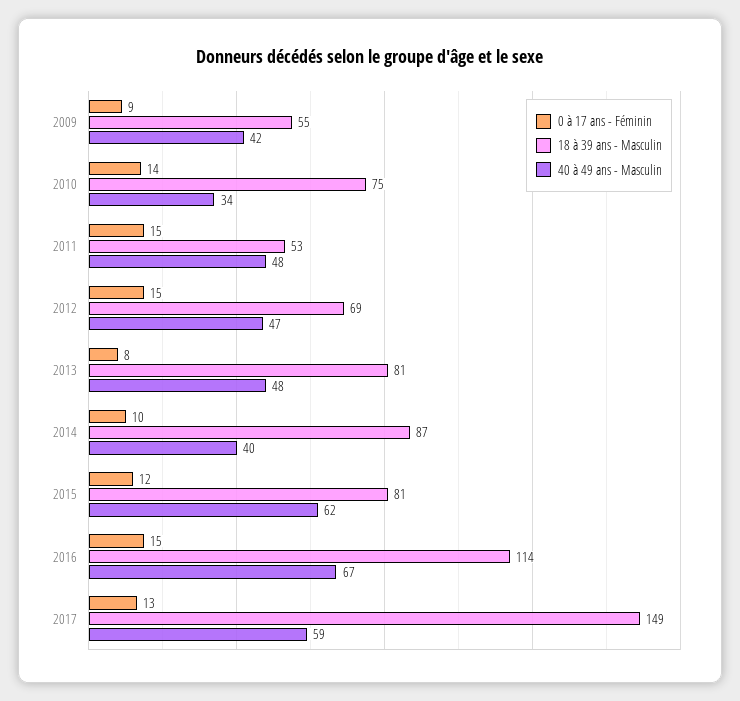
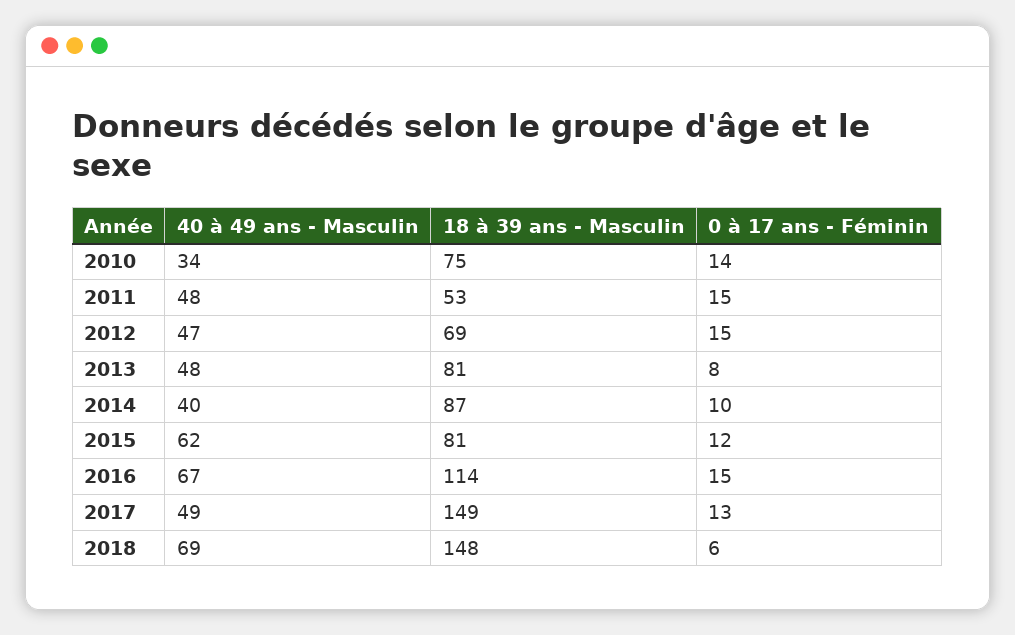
0 à 17 ans - Féminin, 2009: 9 -> none
18 à 39 ans - Masculin, 2009: 55 -> none
40 à 49 ans - Masculin, 2009: 42 -> none
40 à 49 ans - Masculin, 2017: 59 -> 49
40 à 49 ans - Masculin, 2018: none -> 69
18 à 39 ans - Masculin, 2018: none -> 148
0 à 17 ans - Féminin, 2018: none -> 6

